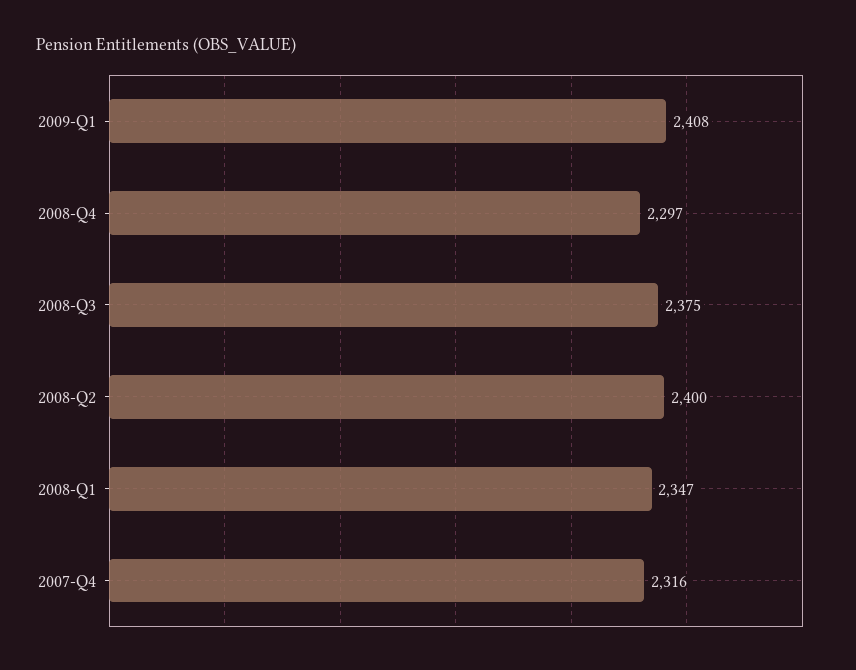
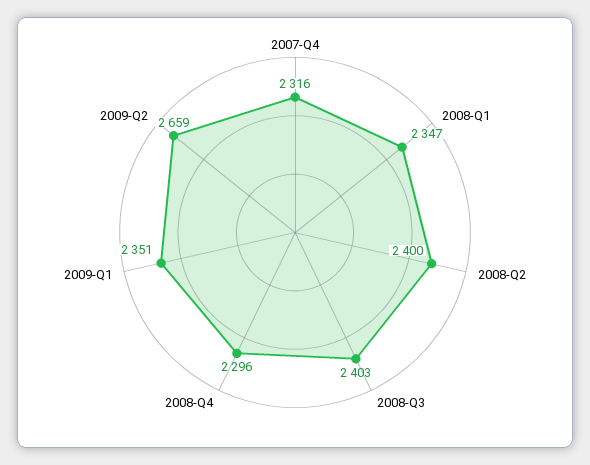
2009-Q1: 2408 -> 2351
2008-Q4: 2297 -> 2296
2008-Q3: 2375 -> 2403
2009-Q2: none -> 2659

